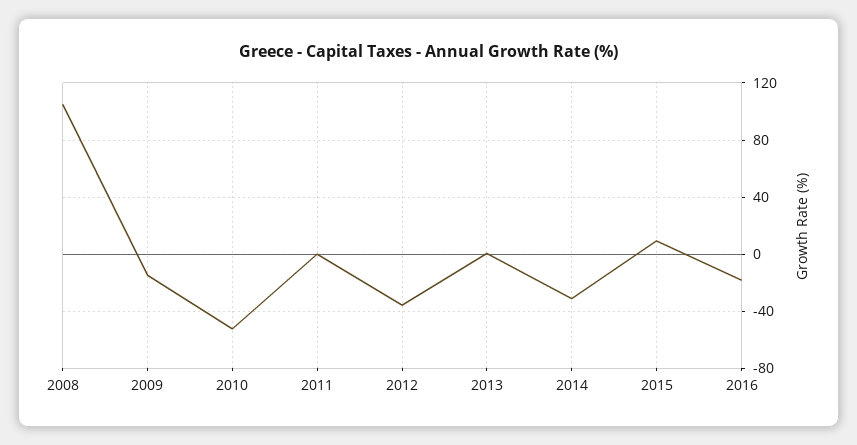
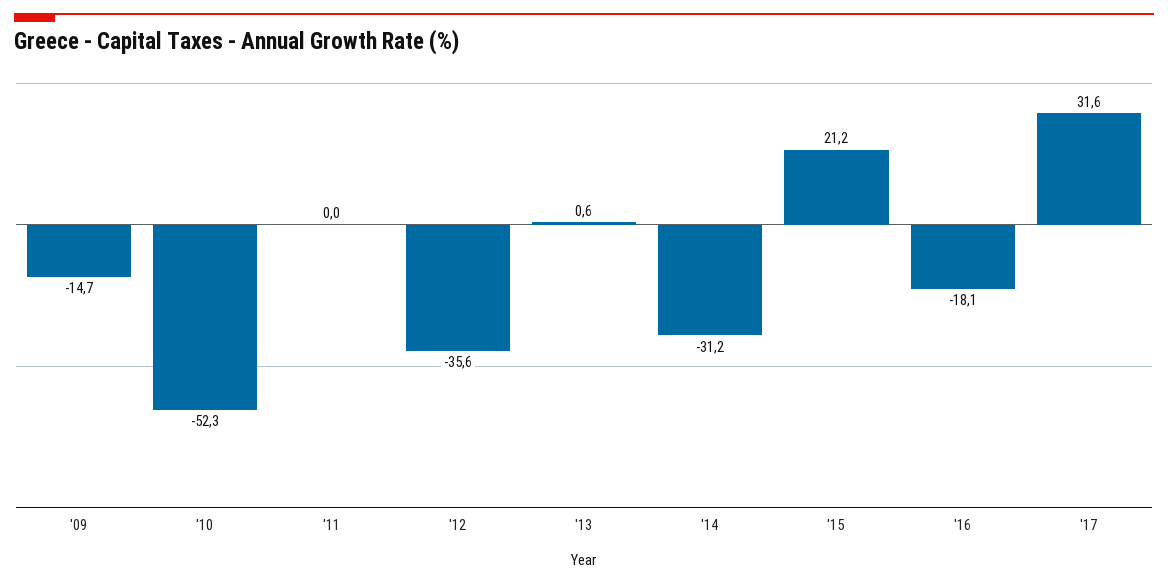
2008: 105 -> none
2015: 10 -> 21.2
'17: none -> 31.6

